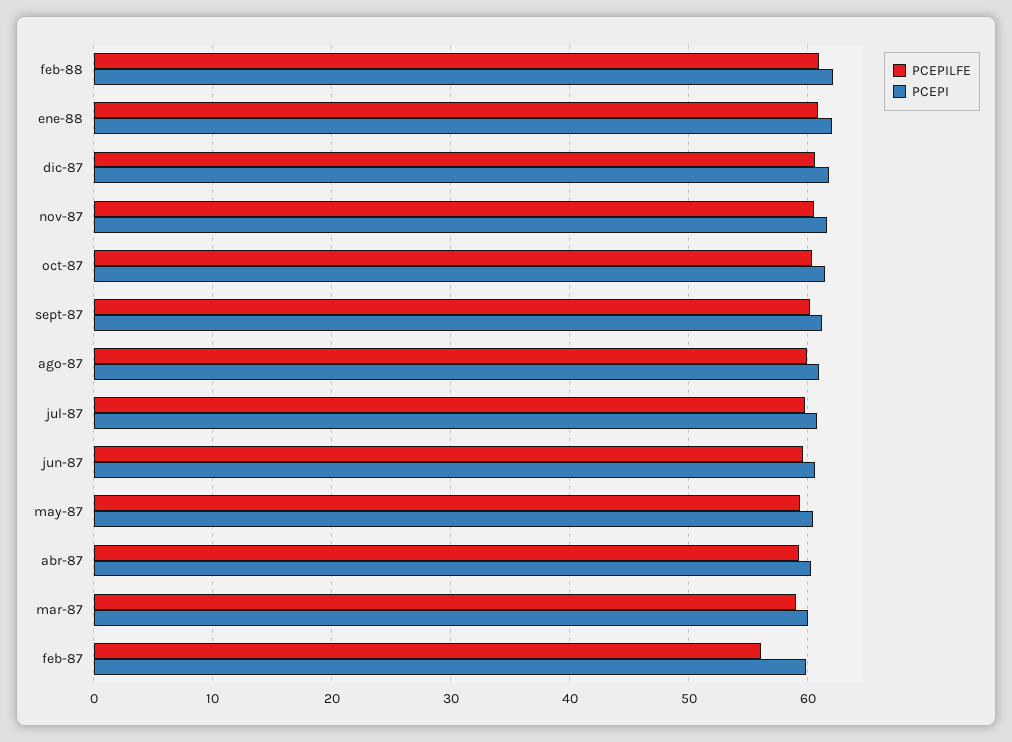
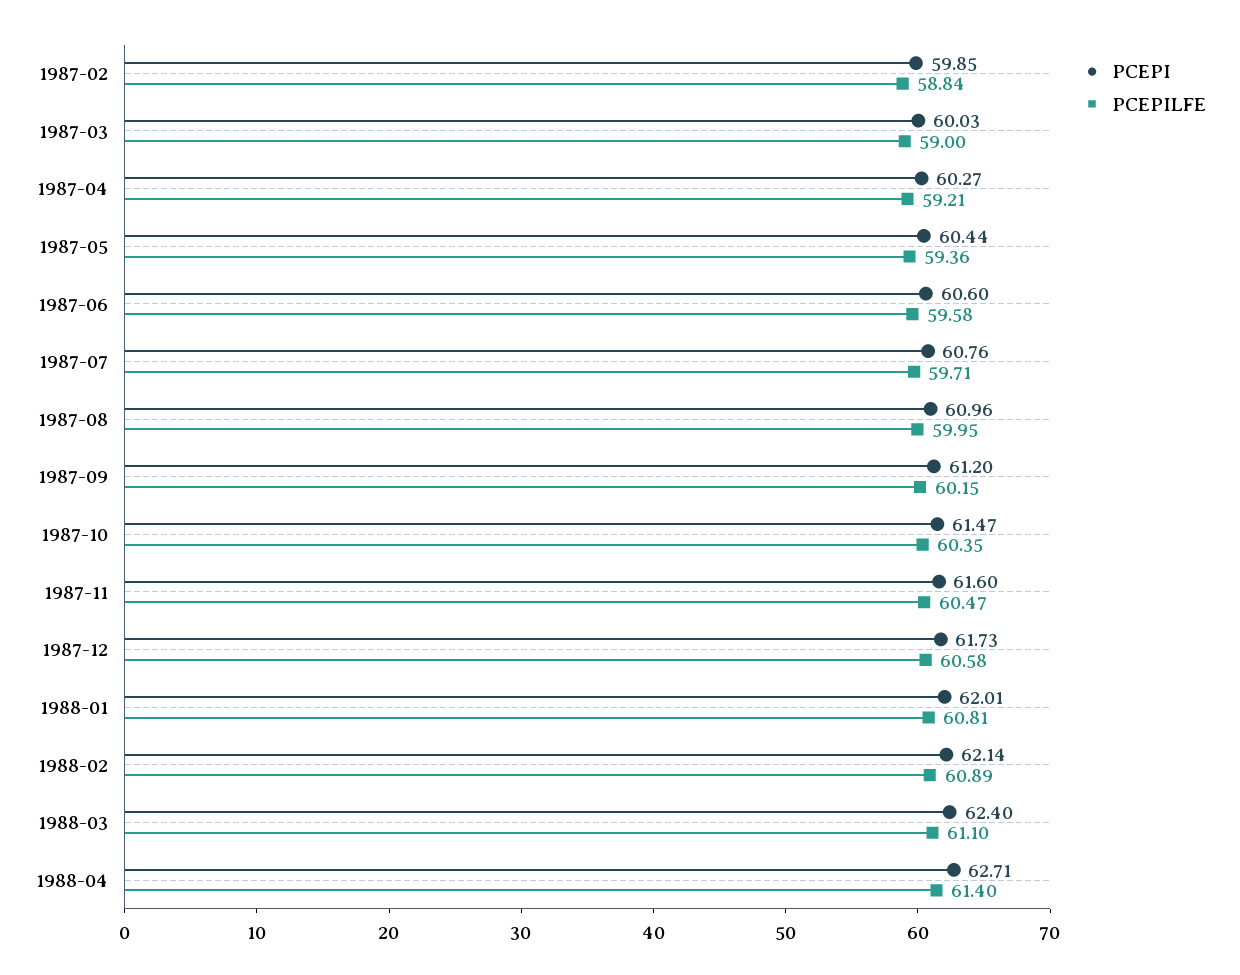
PCEPILFE, feb-87: 56 -> 58.84
PCEPI, 1988-03: none -> 62.4
PCEPILFE, 1988-03: none -> 61.1
PCEPI, 1988-04: none -> 62.71
PCEPILFE, 1988-04: none -> 61.4

